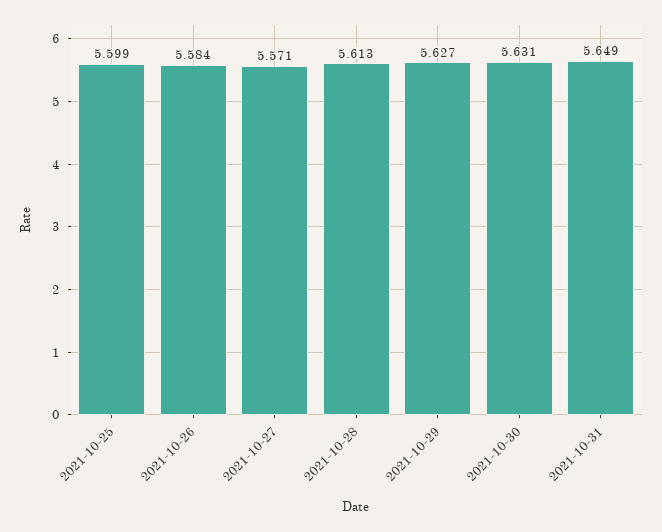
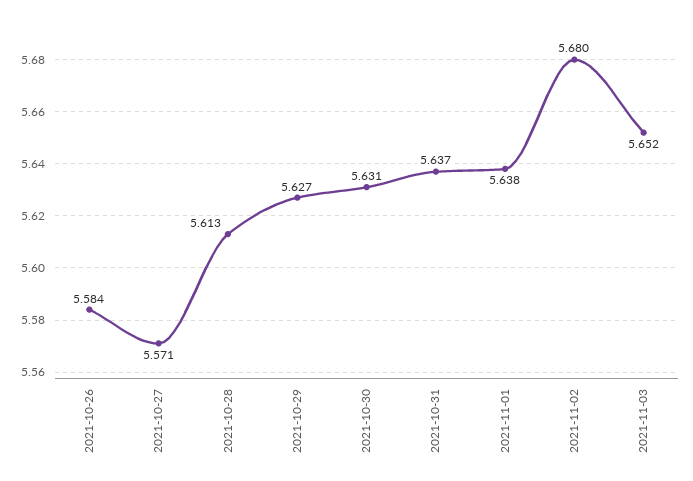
2021-10-25: 5.599 -> none
2021-10-31: 5.649 -> 5.637
2021-11-01: none -> 5.638
2021-11-02: none -> 5.68
2021-11-03: none -> 5.652

